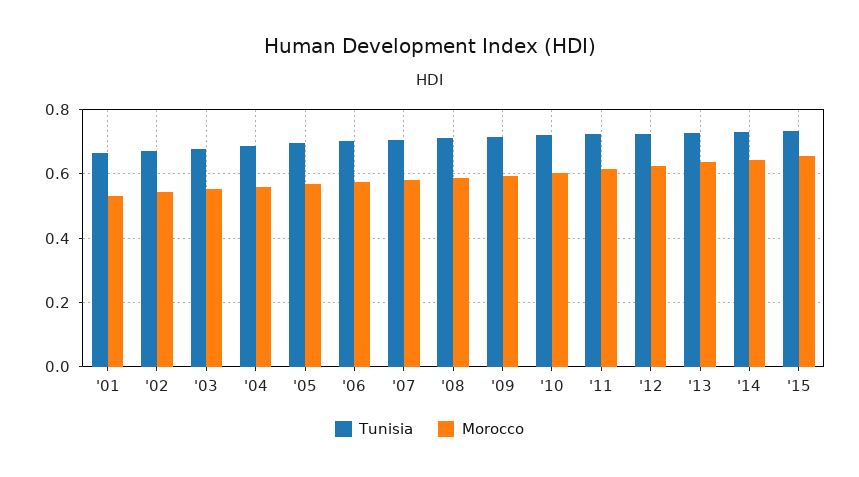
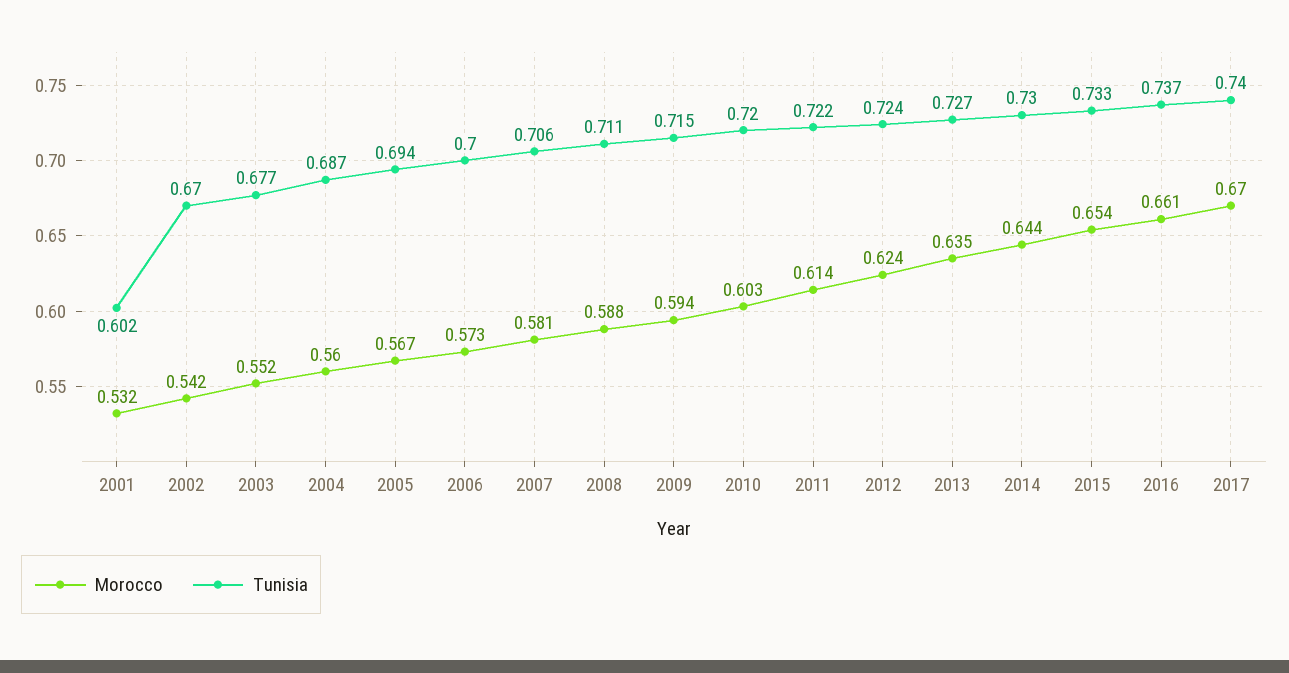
Tunisia, '01: 0.66 -> 0.602
Morocco, 2016: none -> 0.661
Tunisia, 2016: none -> 0.737
Morocco, 2017: none -> 0.67
Tunisia, 2017: none -> 0.74

